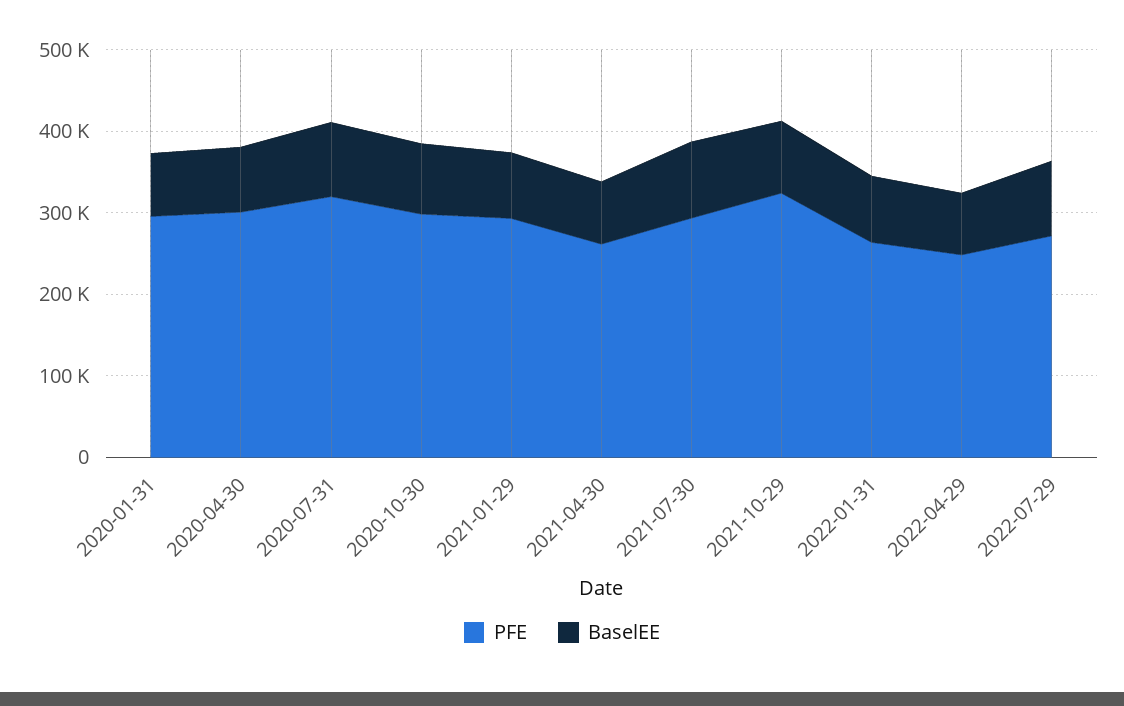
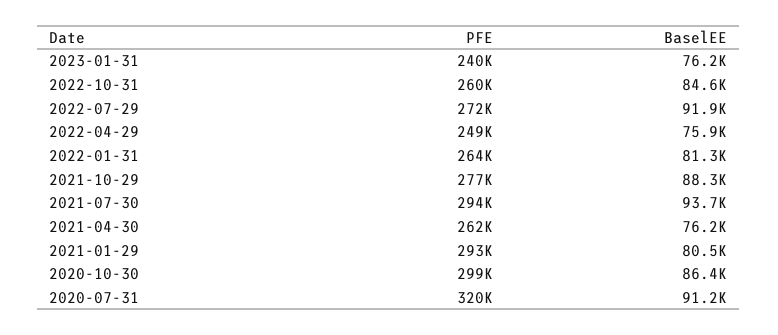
PFE, 2020-01-31: 300000 -> none
BaselEE, 2020-01-31: 80000 -> none
PFE, 2020-04-30: 300000 -> none
BaselEE, 2020-04-30: 80000 -> none
PFE, 2021-10-29: 320000 -> 277000
PFE, 2023-01-31: none -> 240000
BaselEE, 2023-01-31: none -> 76200
PFE, 2022-10-31: none -> 260000
BaselEE, 2022-10-31: none -> 84600

